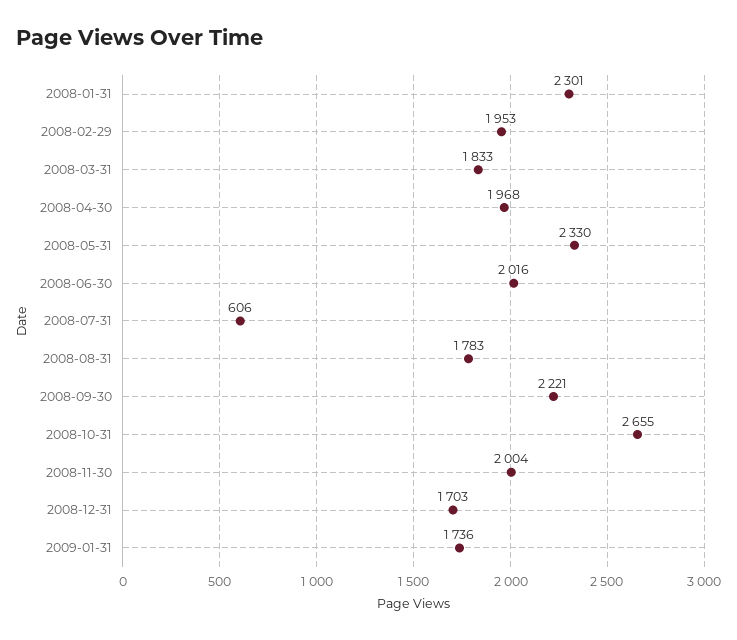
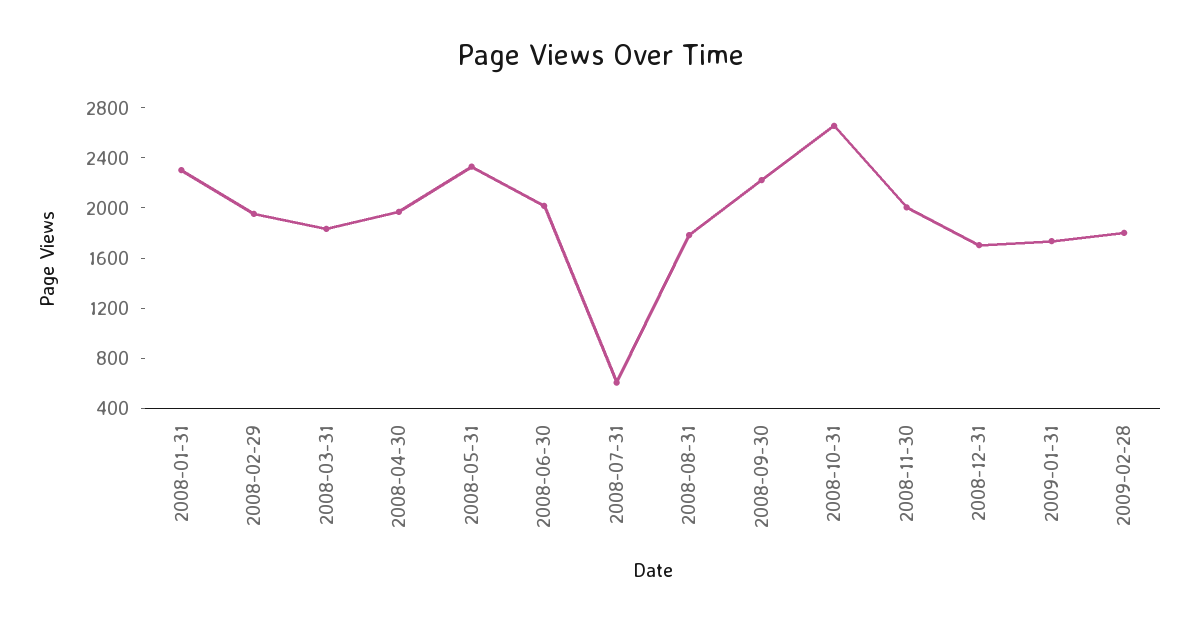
2009-02-28: none -> 1800

